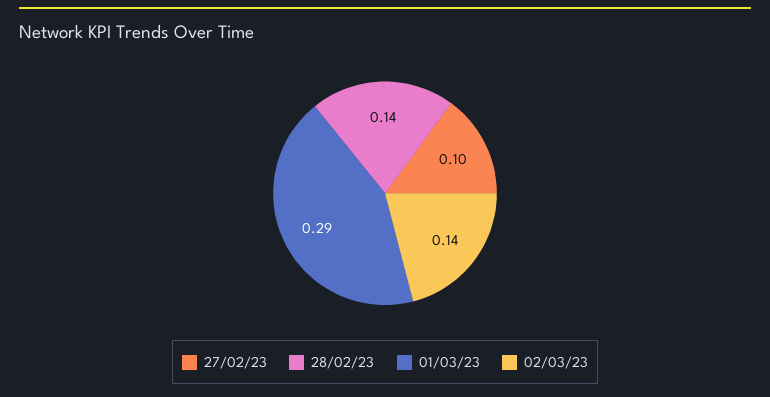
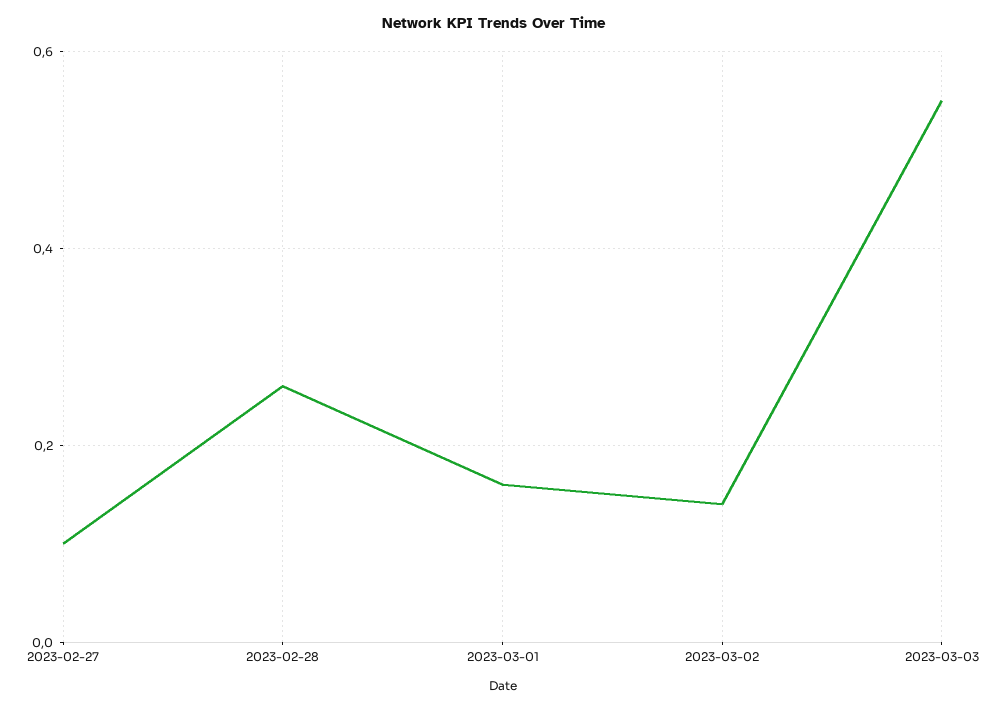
28/02/23: 0.14 -> 0.25
01/03/23: 0.29 -> 0.15
2023-03-03: none -> 0.55

